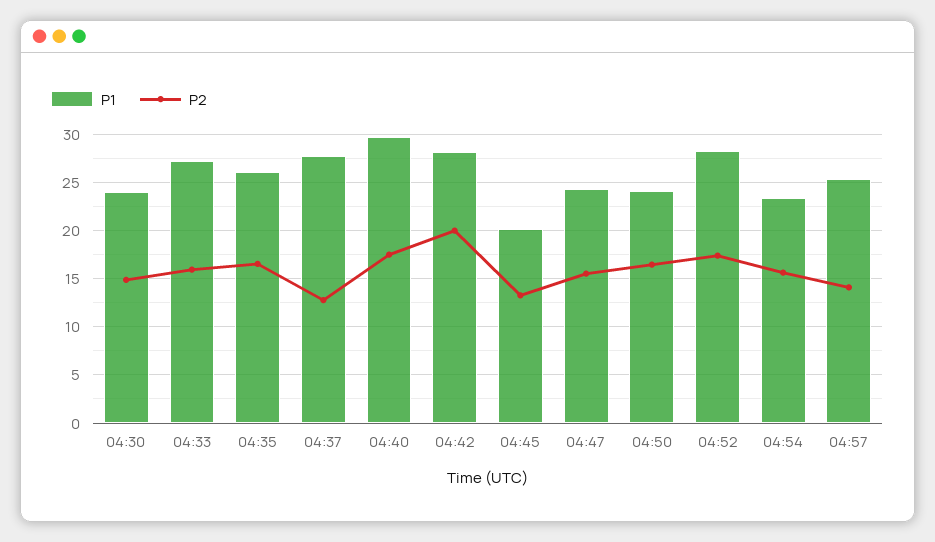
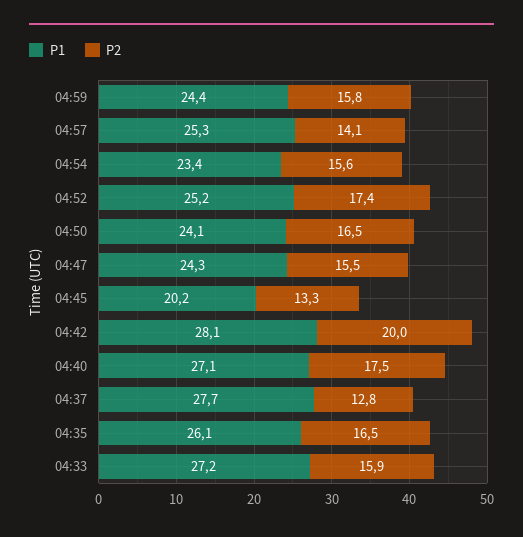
P1, 04:30: 24 -> none
P2, 04:30: 15 -> none
P1, 04:40: 30 -> 27.1
P1, 04:52: 28 -> 25.2
P1, 04:59: none -> 24.4
P2, 04:59: none -> 15.8

